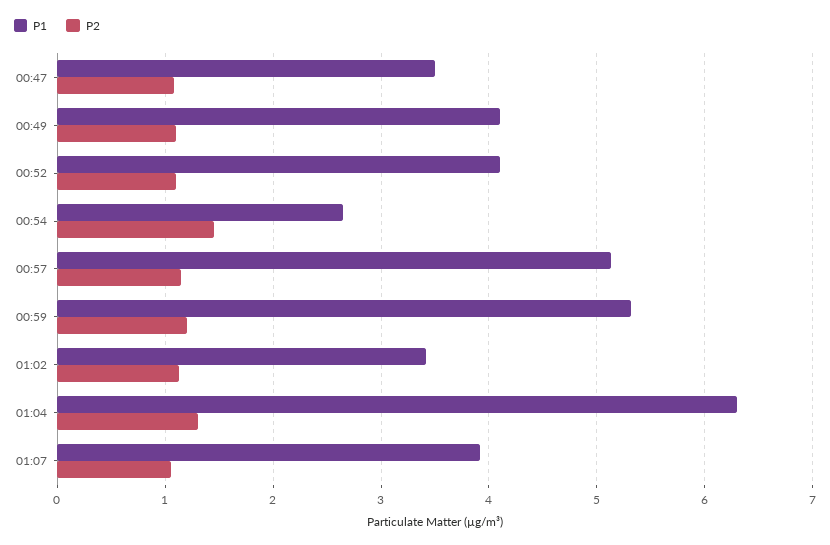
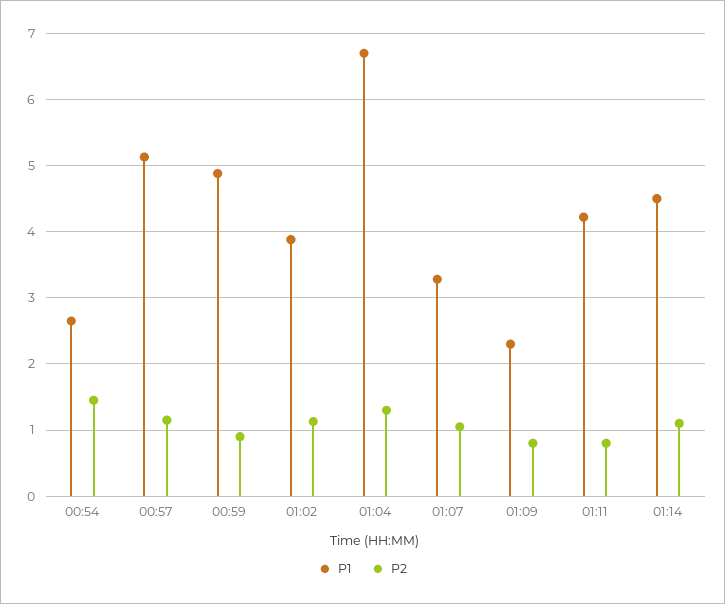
P1, 00:47: 3.5 -> none
P2, 00:47: 1.1 -> none
P1, 00:49: 4.1 -> none
P2, 00:49: 1.1 -> none
P1, 00:52: 4.1 -> none
P2, 00:52: 1.1 -> none
P1, 00:59: 5.3 -> 4.9
P2, 00:59: 1.2 -> 0.9
P1, 01:02: 3.4 -> 3.9
P1, 01:04: 6.3 -> 6.7
P1, 01:07: 3.9 -> 3.3
P1, 01:09: none -> 2.3
P2, 01:09: none -> 0.8
P1, 01:11: none -> 4.2
P2, 01:11: none -> 0.8
P1, 01:14: none -> 4.5
P2, 01:14: none -> 1.1

